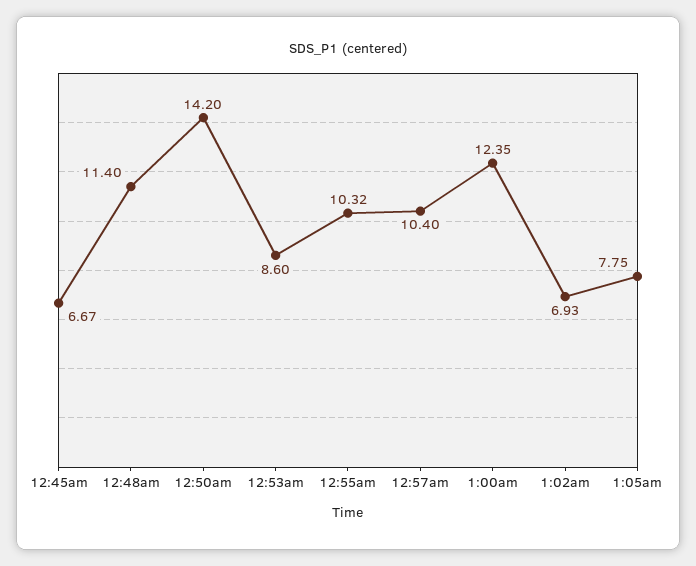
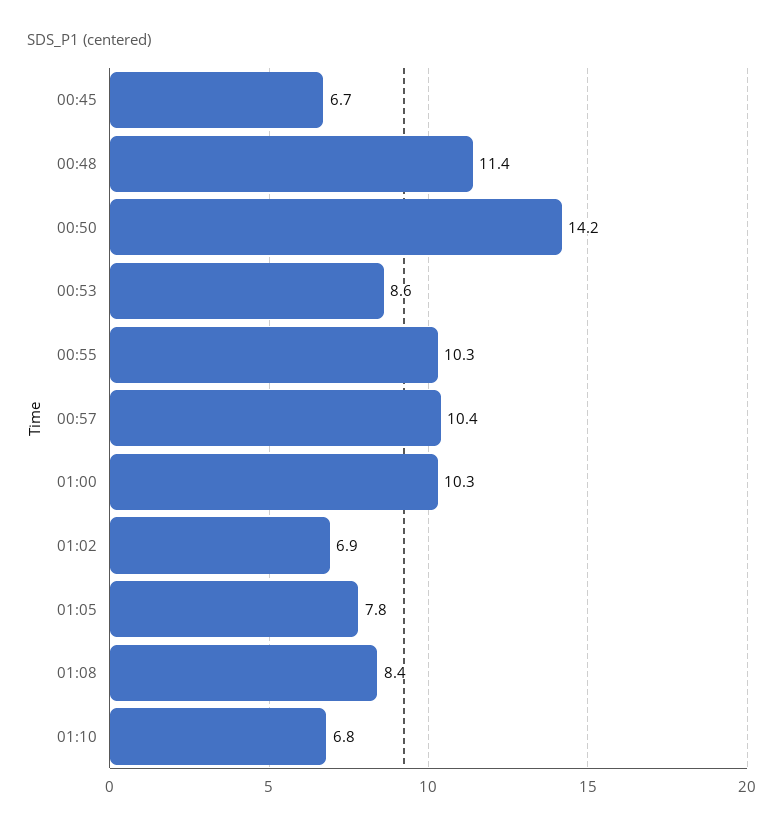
1:00am: 12.35 -> 10.3
01:08: none -> 8.4
01:10: none -> 6.8

